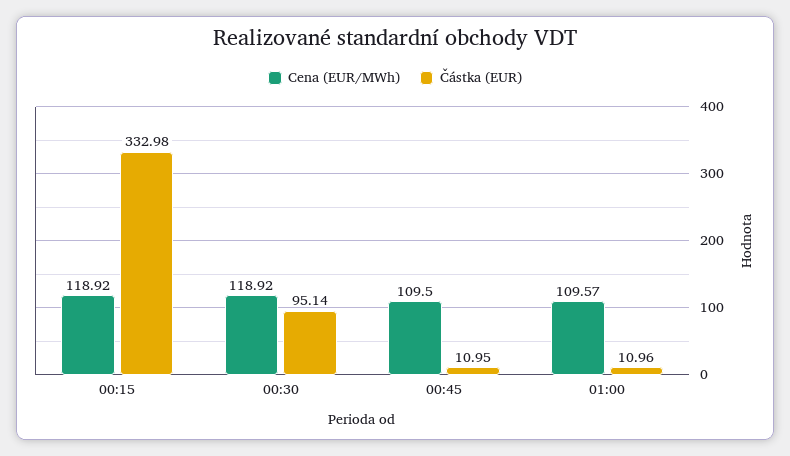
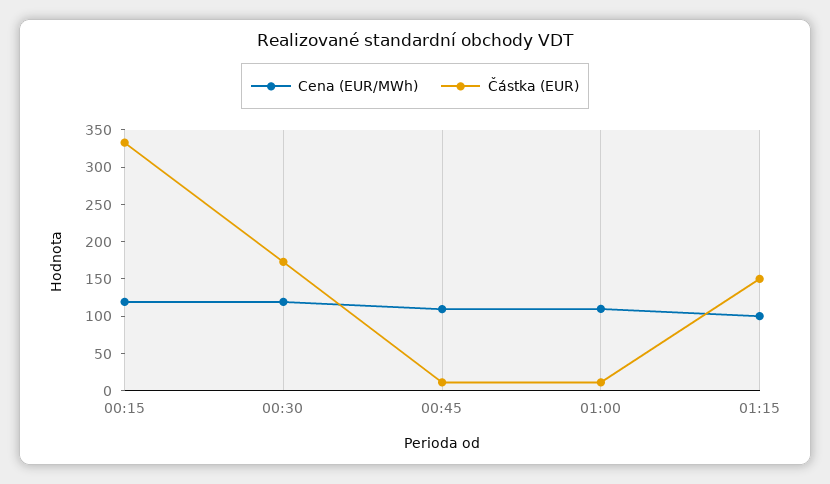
Částka (EUR), 00:30: 95.14 -> 175
Cena (EUR/MWh), 01:15: none -> 100
Částka (EUR), 01:15: none -> 150

